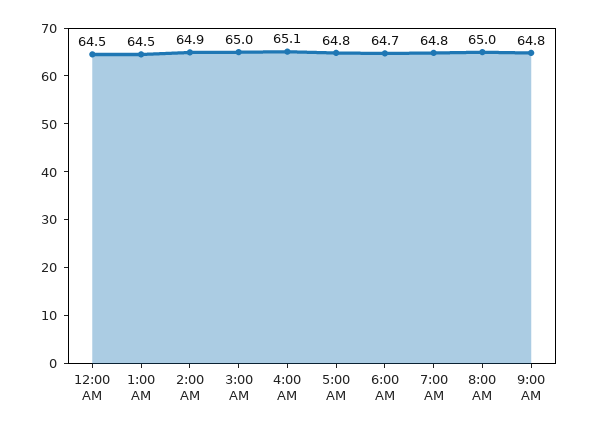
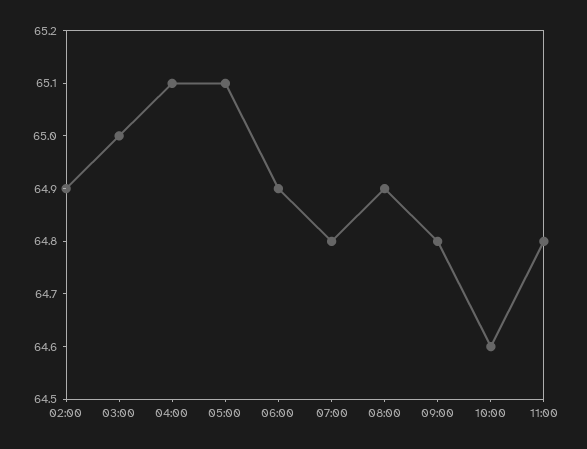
12:00 AM: 64.5 -> none
1:00 AM: 64.5 -> none
5:00 AM: 64.8 -> 65.1
6:00 AM: 64.7 -> 64.9
8:00 AM: 65 -> 64.9
10:00: none -> 64.6
11:00: none -> 64.8

